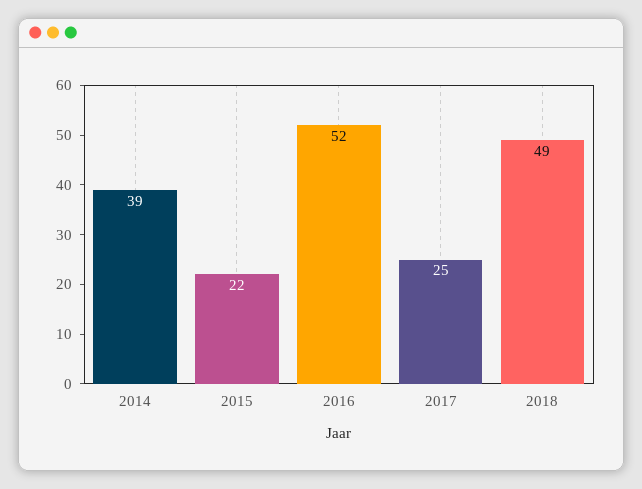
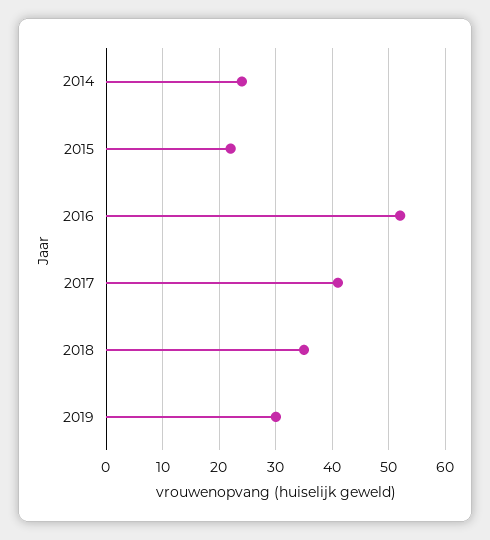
2014: 39 -> 25
2017: 25 -> 40
2018: 49 -> 35
2019: none -> 30

